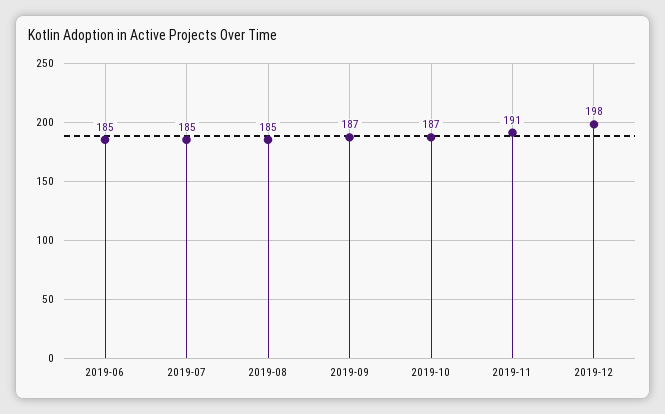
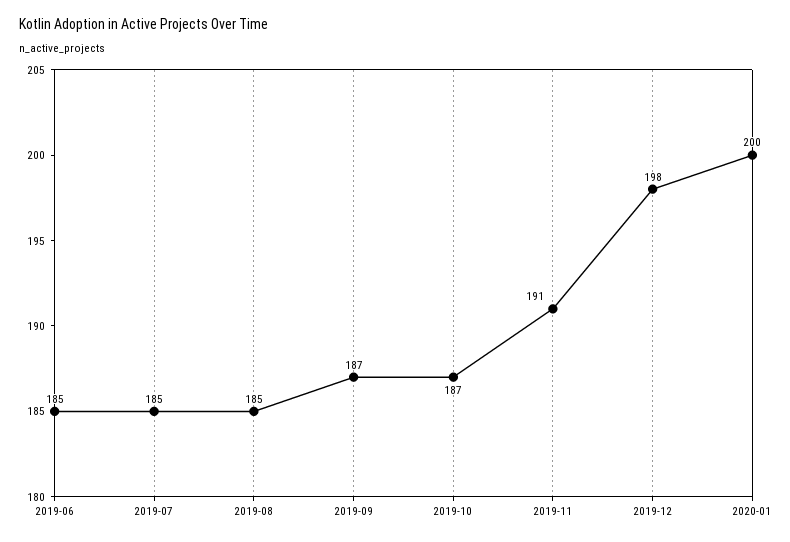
2020-01: none -> 200

